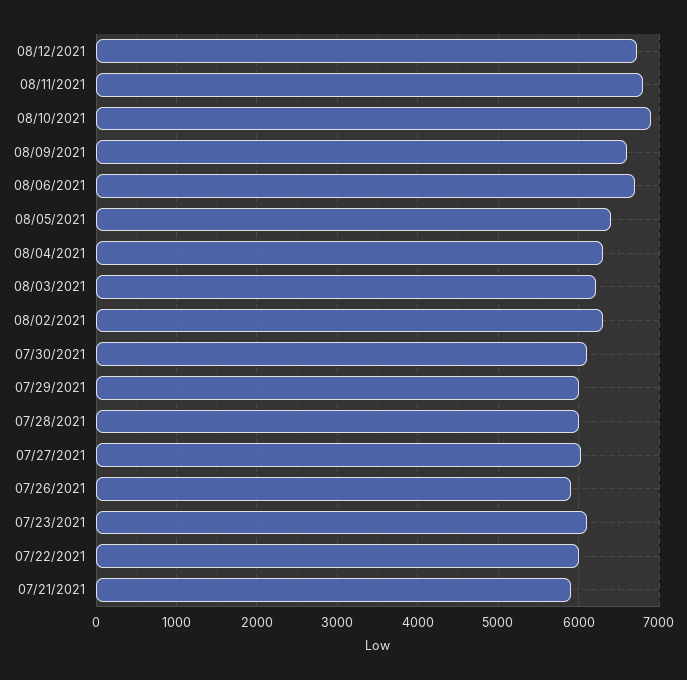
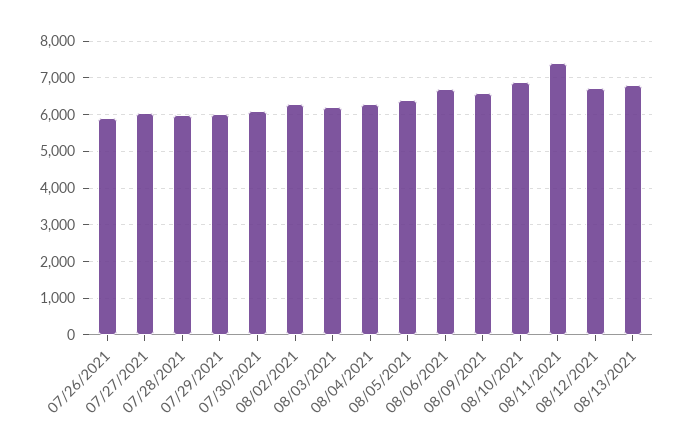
08/11/2021: 6800 -> 7400
07/23/2021: 6100 -> none
07/22/2021: 6000 -> none
07/21/2021: 5900 -> none
08/13/2021: none -> 6800

